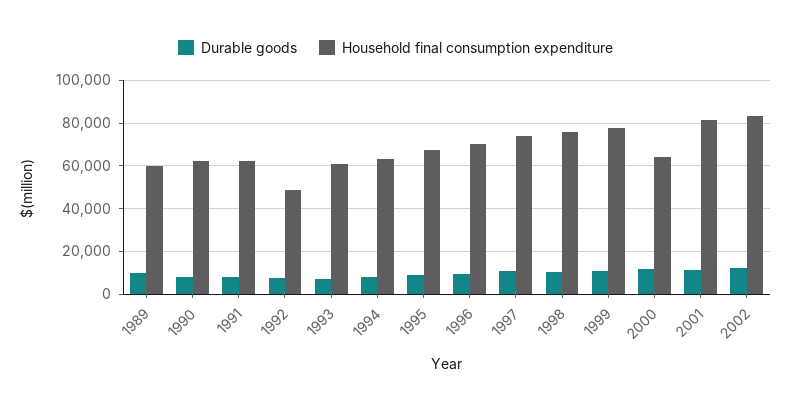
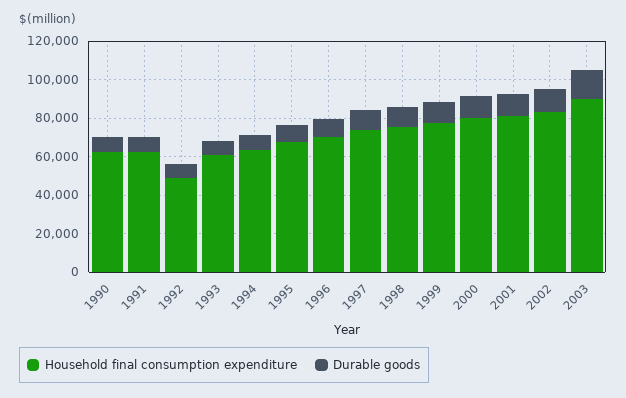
Durable goods, 1989: 10000 -> none
Household final consumption expenditure, 1989: 60000 -> none
Household final consumption expenditure, 2000: 65000 -> 80000
Household final consumption expenditure, 2003: none -> 90000
Durable goods, 2003: none -> 15000

